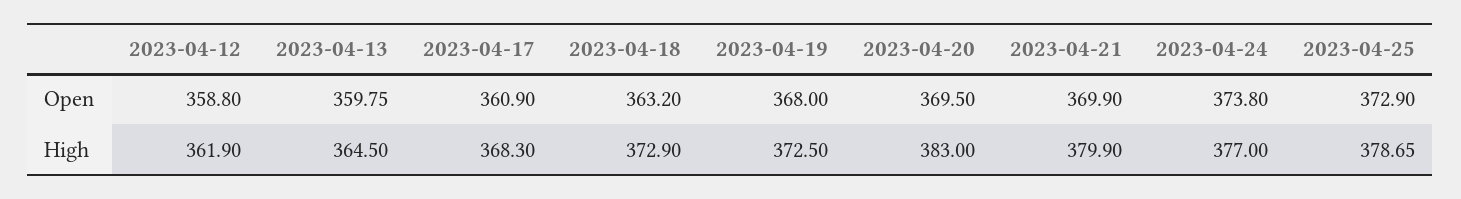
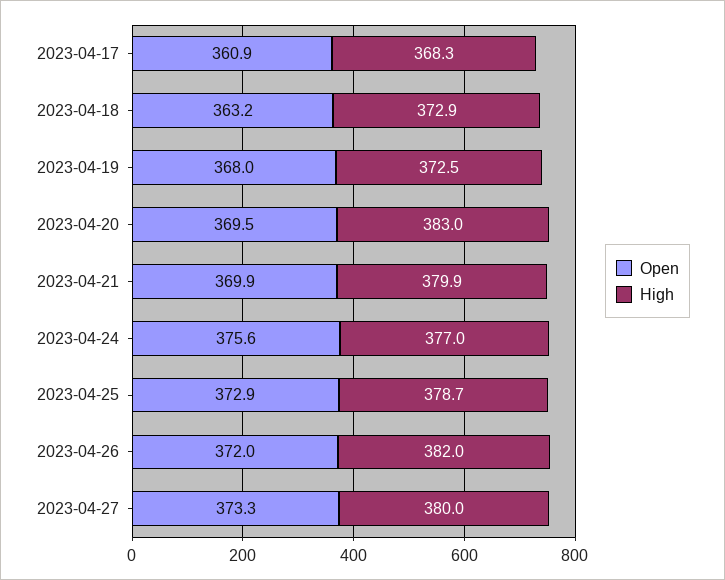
Open, 2023-04-12: 358.8 -> none
Open, 2023-04-13: 359.75 -> none
Open, 2023-04-24: 373.8 -> 375.6
High, 2023-04-12: 361.9 -> none
High, 2023-04-13: 364.5 -> none
Open, 2023-04-26: none -> 372
High, 2023-04-26: none -> 382
Open, 2023-04-27: none -> 373.3
High, 2023-04-27: none -> 380

